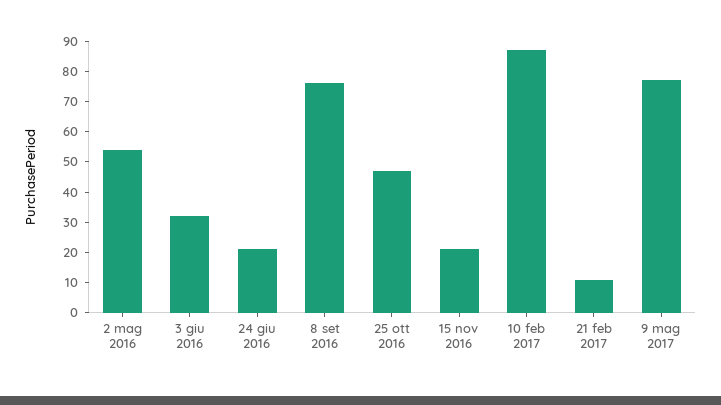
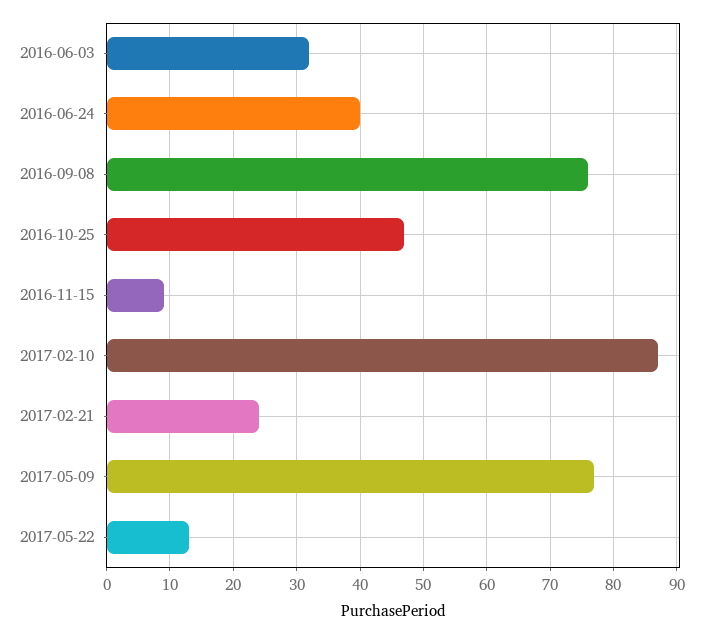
2 mag 2016: 55 -> none
24 giu 2016: 20 -> 40
15 nov 2016: 20 -> 9
21 feb 2017: 10 -> 24
2017-05-22: none -> 13

